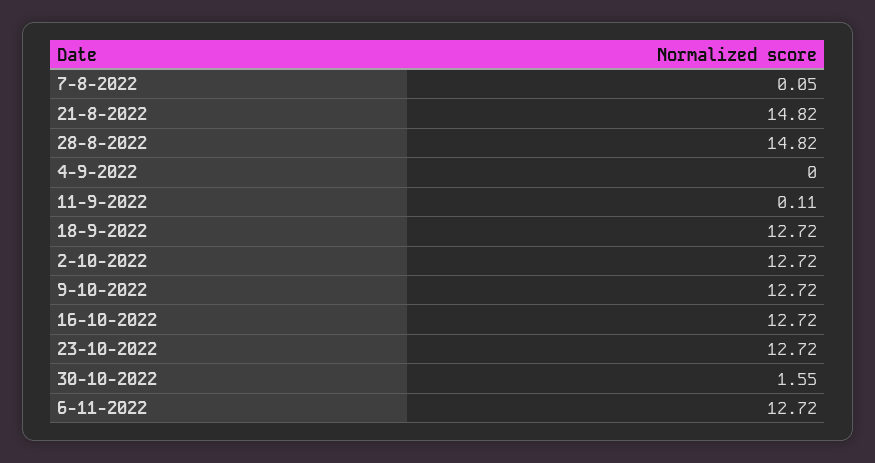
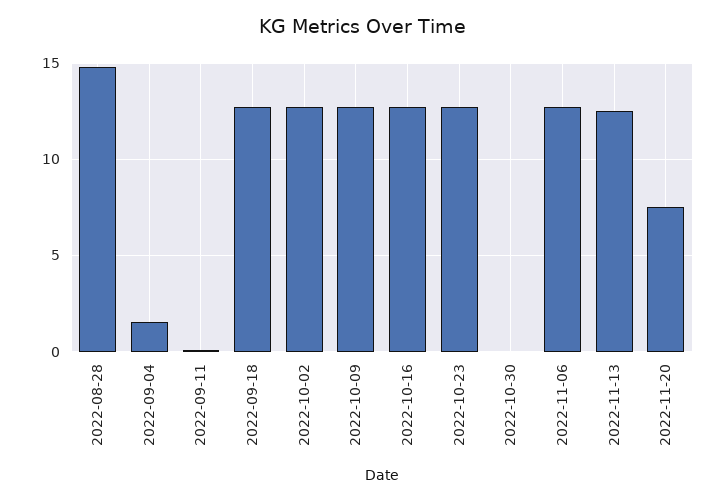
7-8-2022: 0.05 -> none
21-8-2022: 14.82 -> none
4-9-2022: 0 -> 1.5
30-10-2022: 1.55 -> 0
2022-11-13: none -> 12.5
2022-11-20: none -> 7.5

